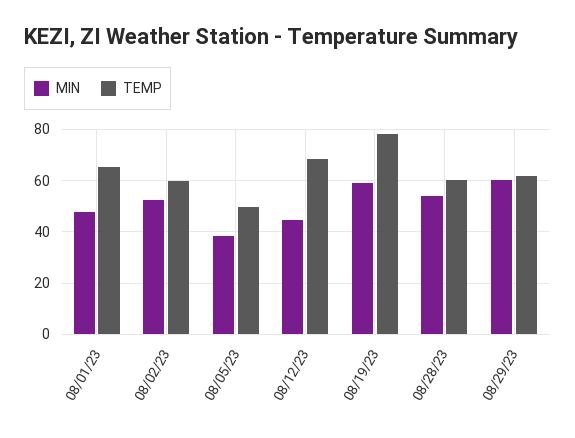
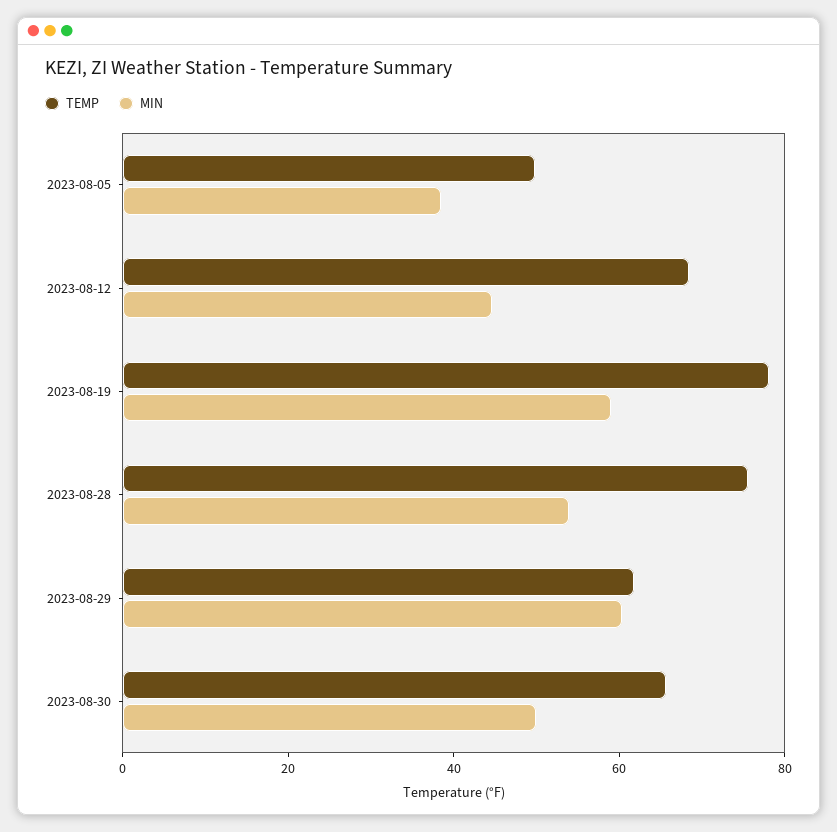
MIN, 08/01/23: 47.5 -> none
TEMP, 08/01/23: 65 -> none
MIN, 08/02/23: 52.5 -> none
TEMP, 08/02/23: 60 -> none
TEMP, 08/28/23: 60 -> 75
TEMP, 2023-08-30: none -> 65
MIN, 2023-08-30: none -> 50

